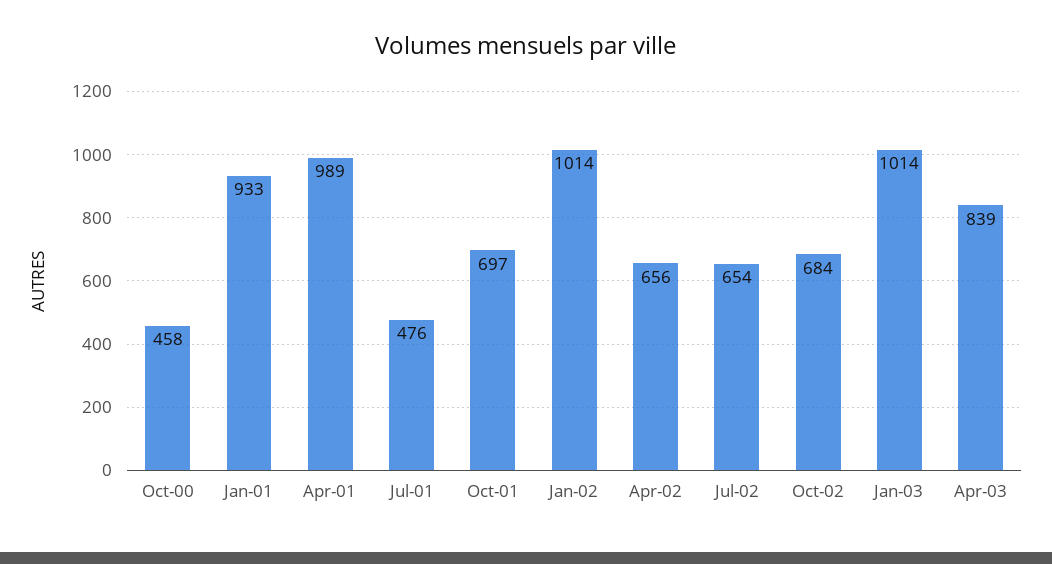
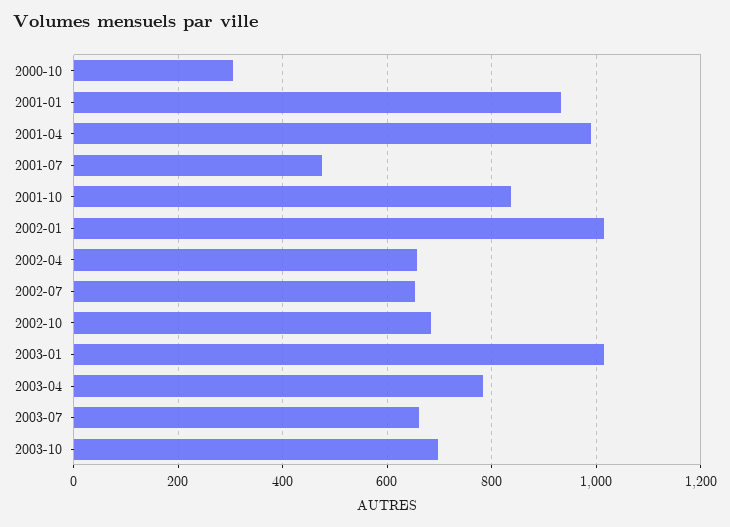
Oct-00: 458 -> 300
Oct-01: 697 -> 840
Apr-03: 839 -> 780
2003-07: none -> 660
2003-10: none -> 700

